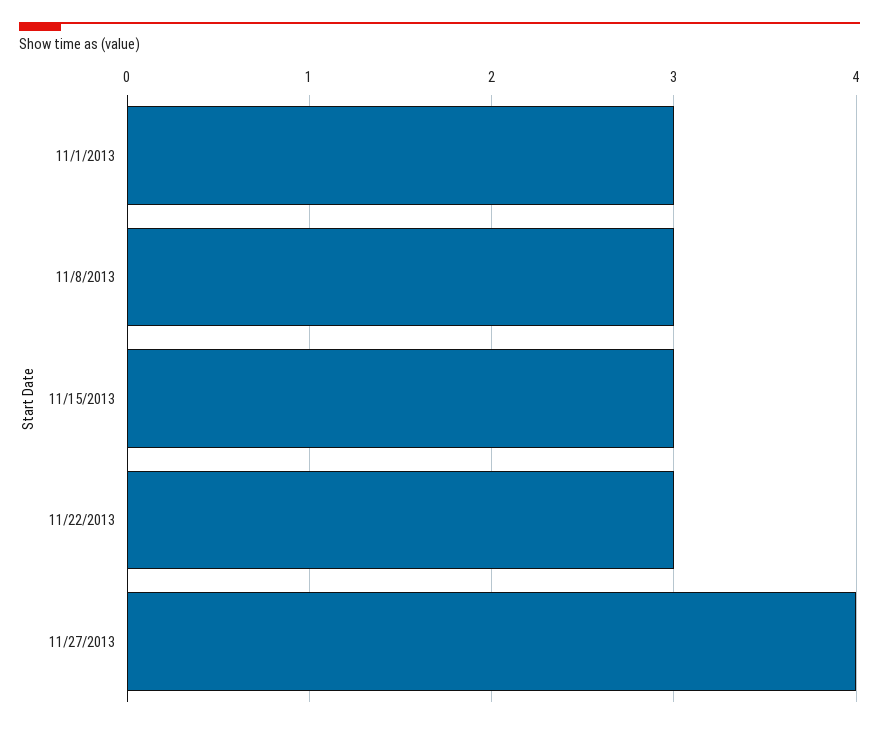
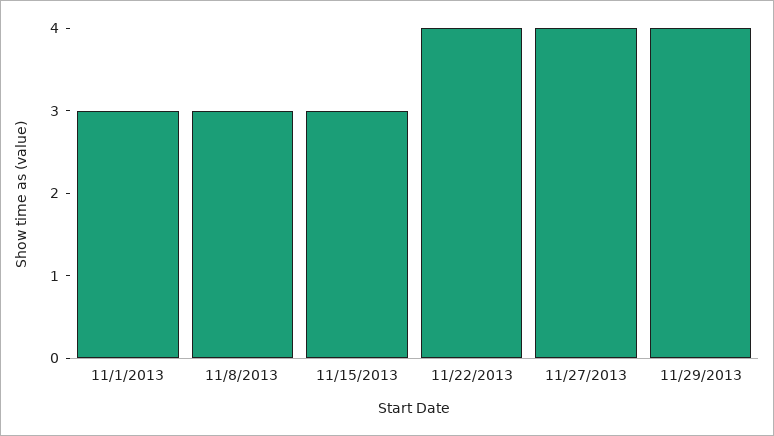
11/22/2013: 3 -> 4
11/29/2013: none -> 4

